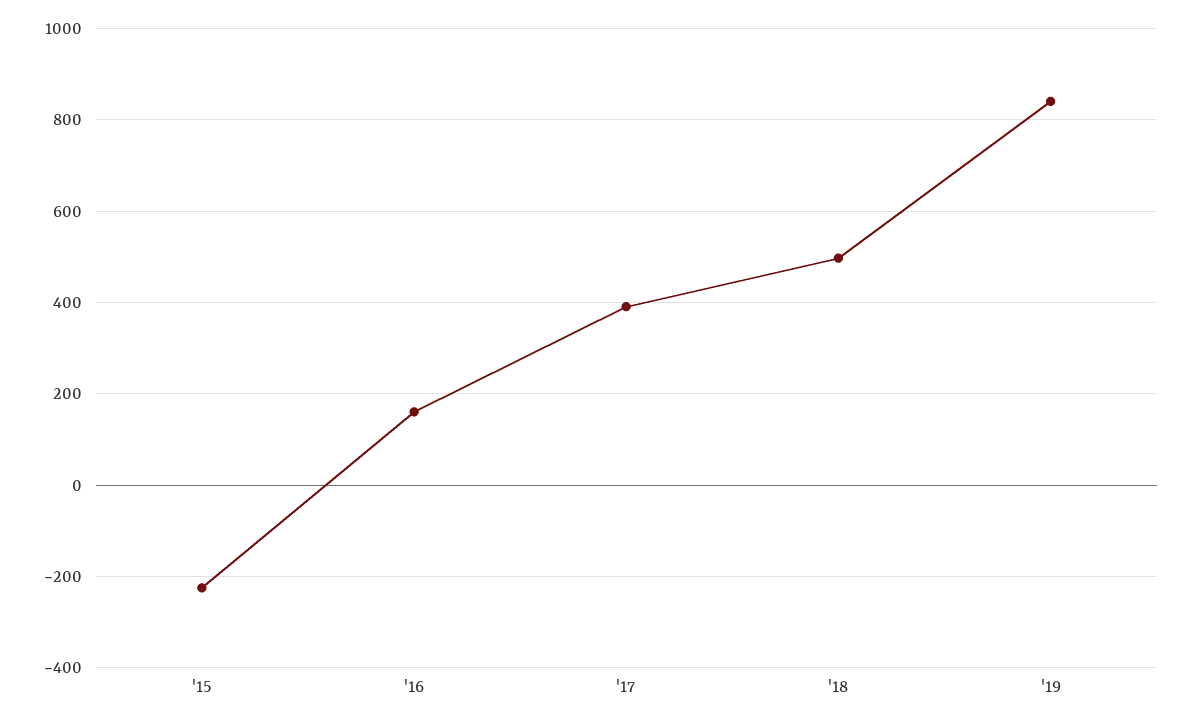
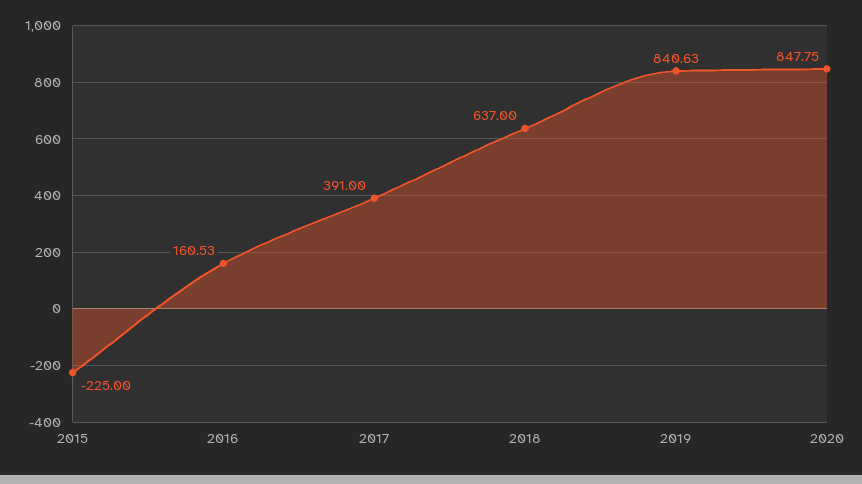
'18: 500 -> 637
2020: none -> 847.75

